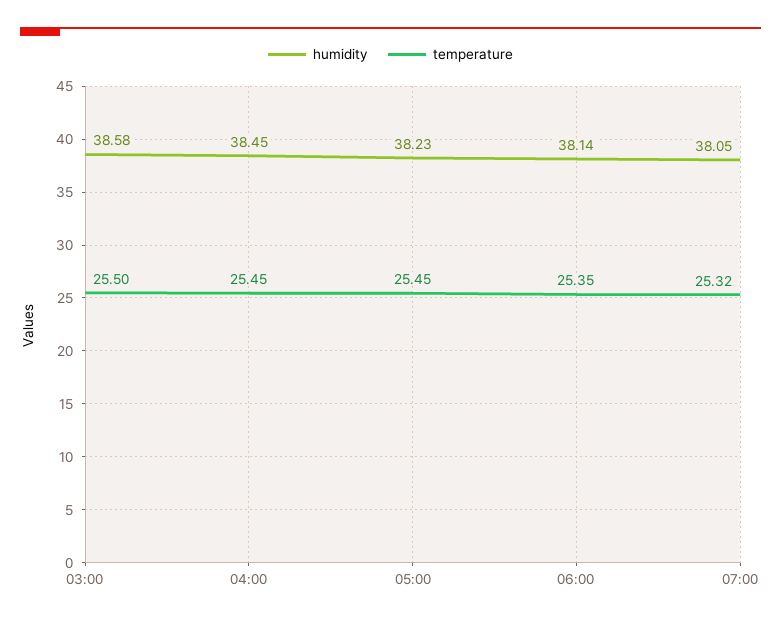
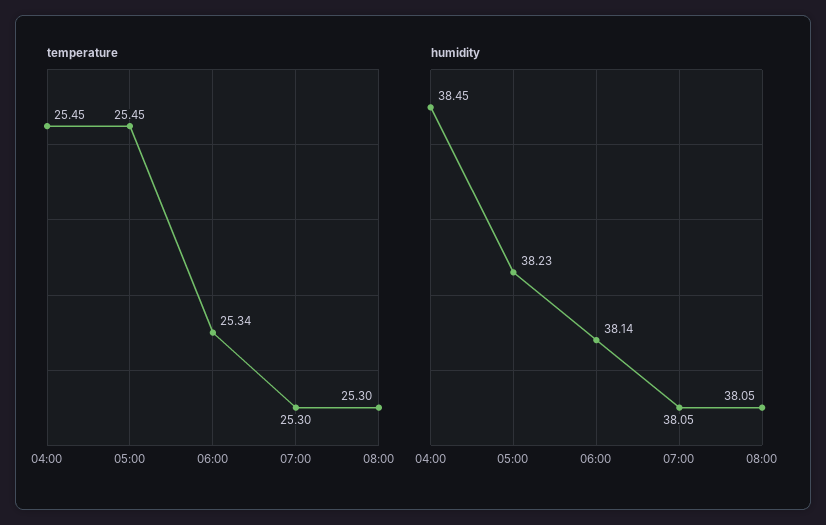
humidity, 03:00: 38.58 -> none
temperature, 03:00: 25.5 -> none
temperature, 06:00: 25.35 -> 25.34
temperature, 07:00: 25.32 -> 25.3
temperature, 08:00: none -> 25.3
humidity, 08:00: none -> 38.05

